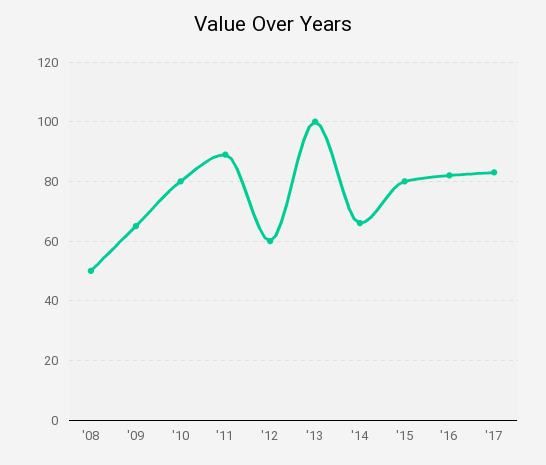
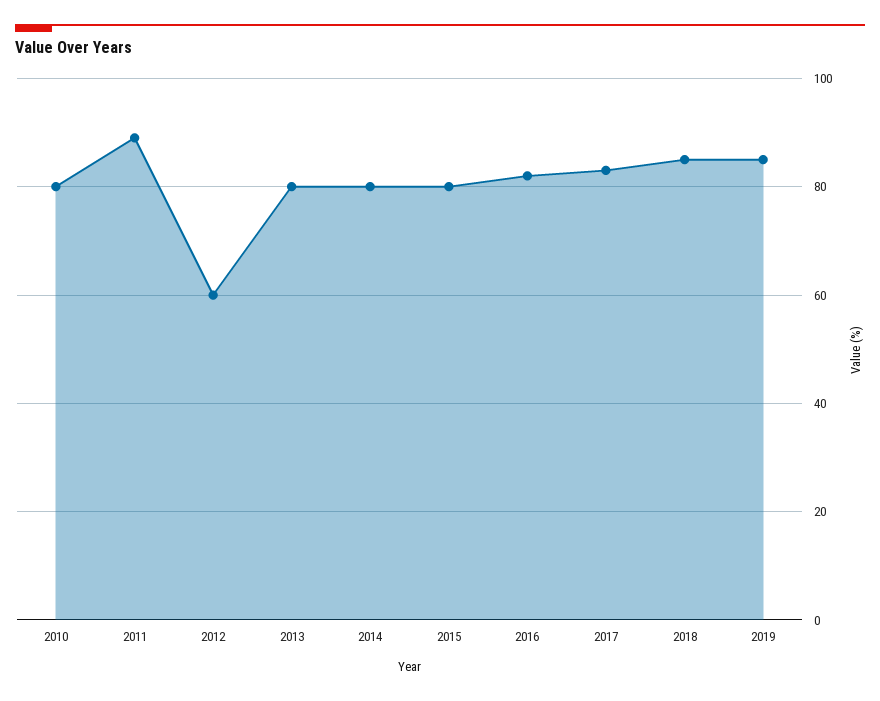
'08: 50 -> none
'09: 65 -> none
'13: 100 -> 80
'14: 65 -> 80
2018: none -> 85
2019: none -> 85

